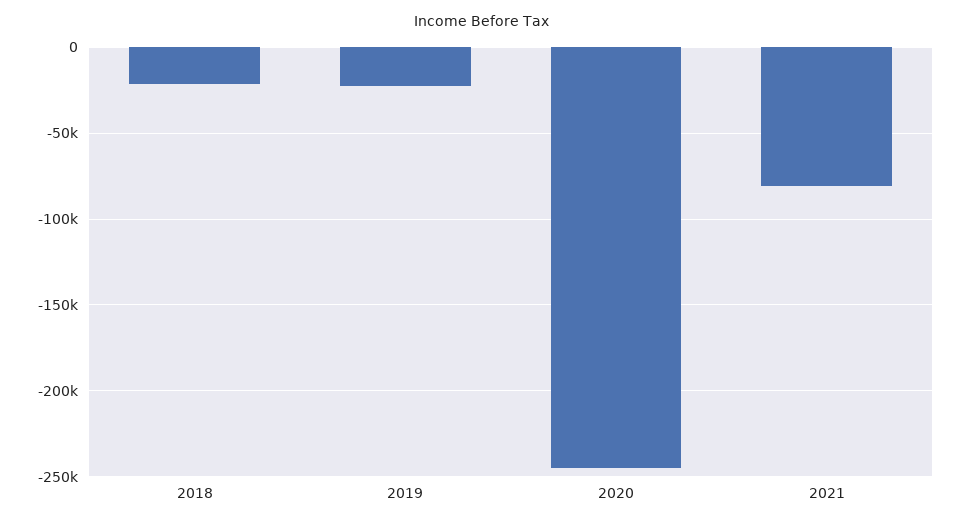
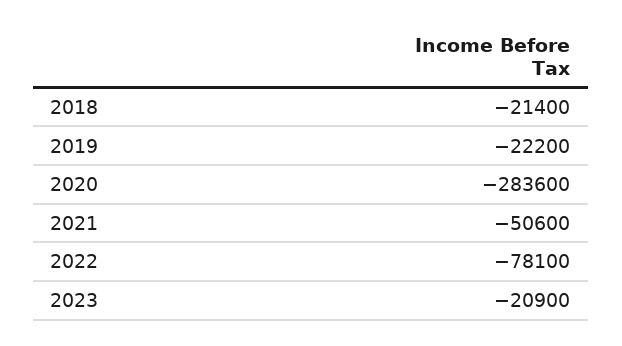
2020: -245000 -> -283600
2021: -80000 -> -50600
2022: none -> -78100
2023: none -> -20900

